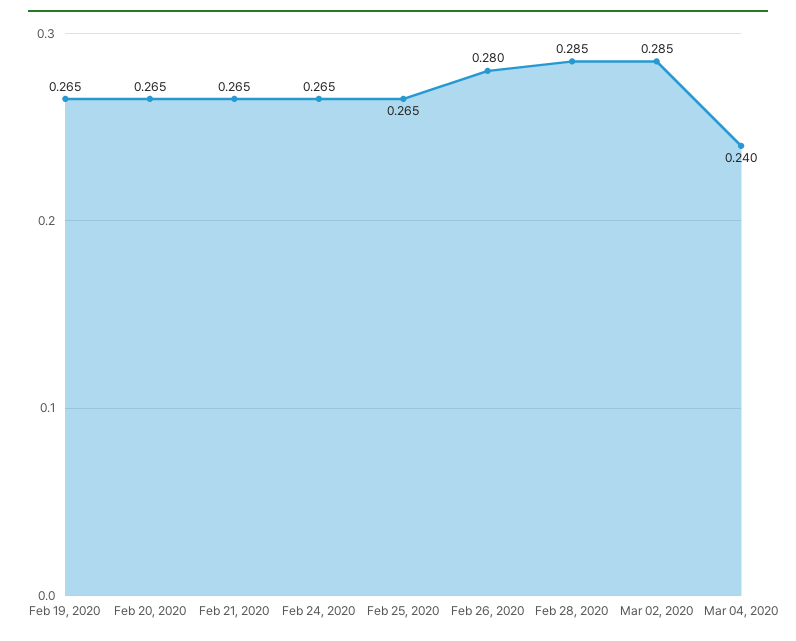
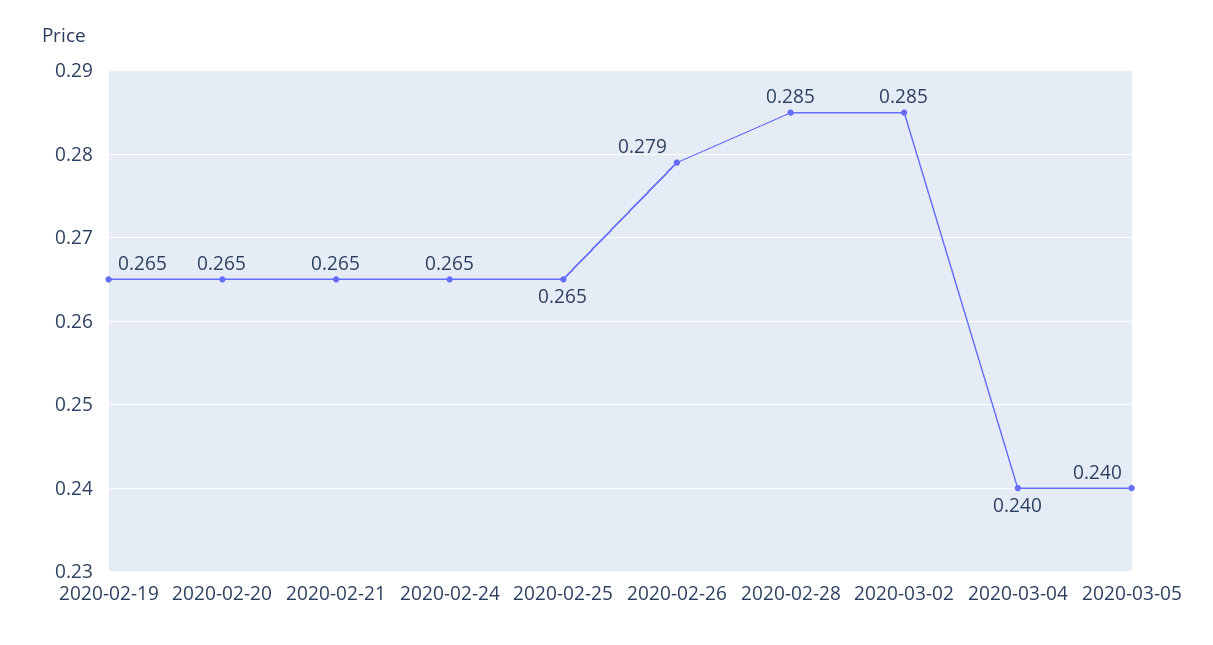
Feb 26, 2020: 0.28 -> 0.279
2020-03-05: none -> 0.24

